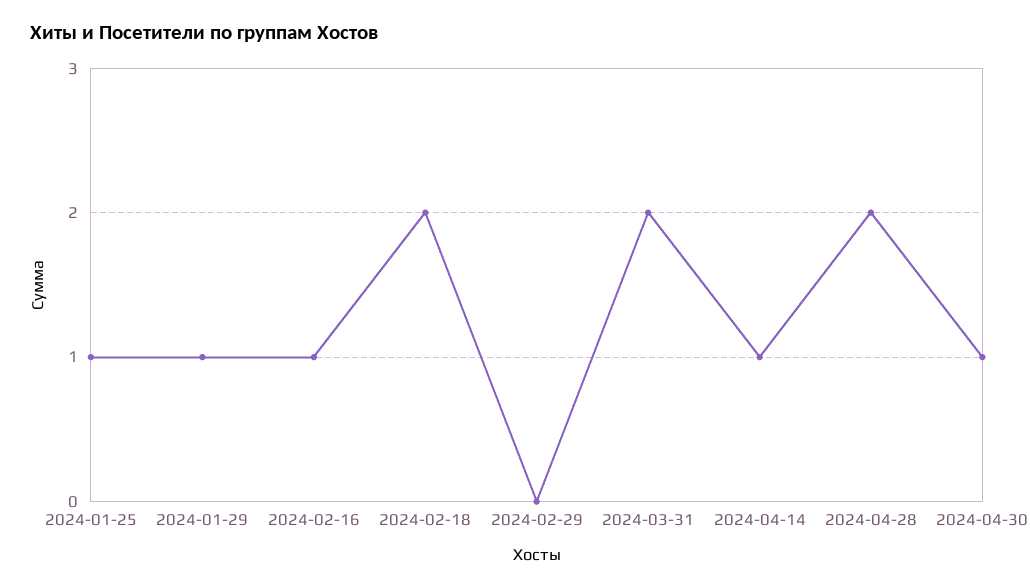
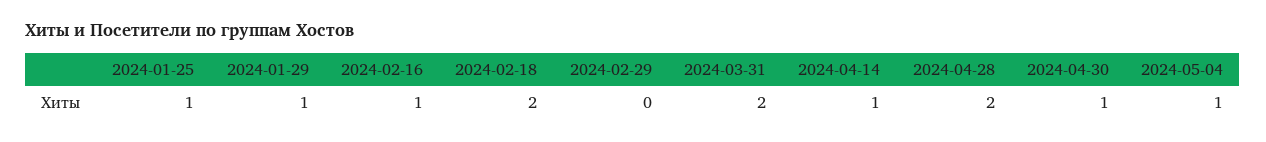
2024-05-04: none -> 1

